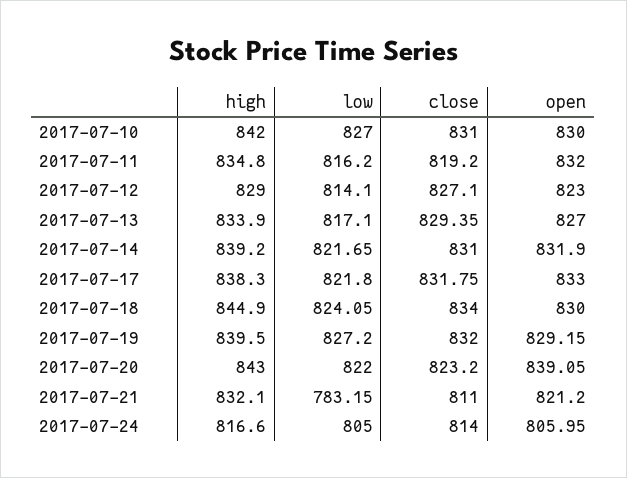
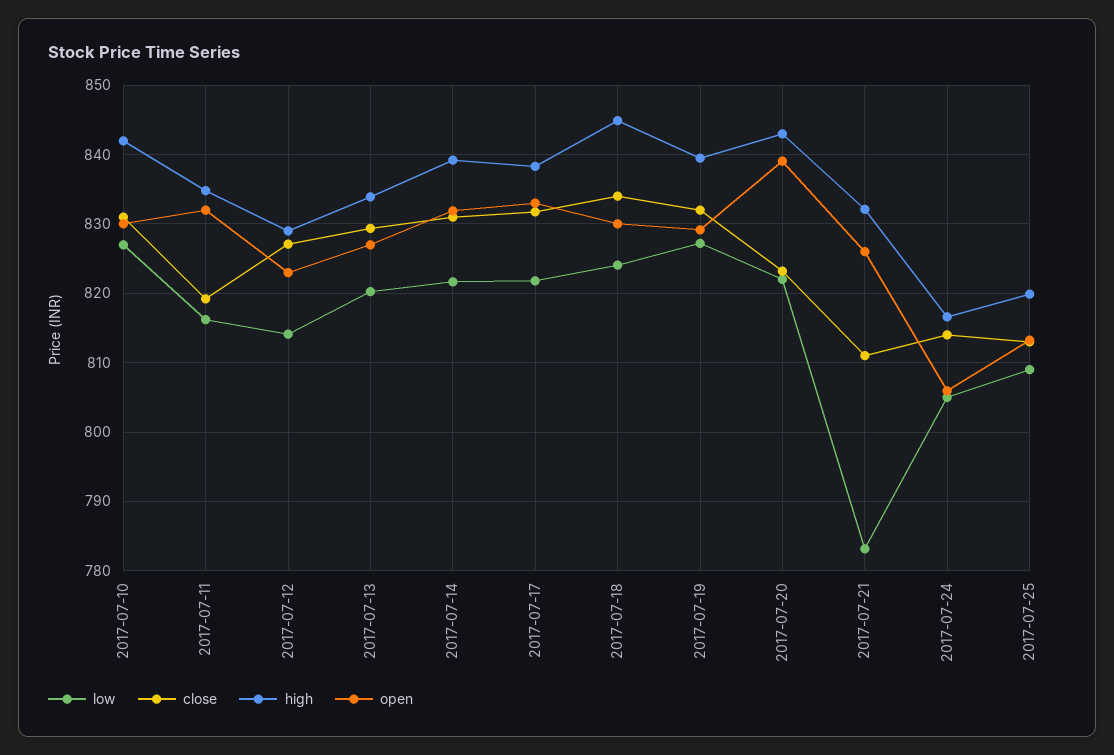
low, 2017-07-13: 817.1 -> 820
open, 2017-07-21: 821.2 -> 826
low, 2017-07-25: none -> 809
close, 2017-07-25: none -> 813
high, 2017-07-25: none -> 820
open, 2017-07-25: none -> 813

